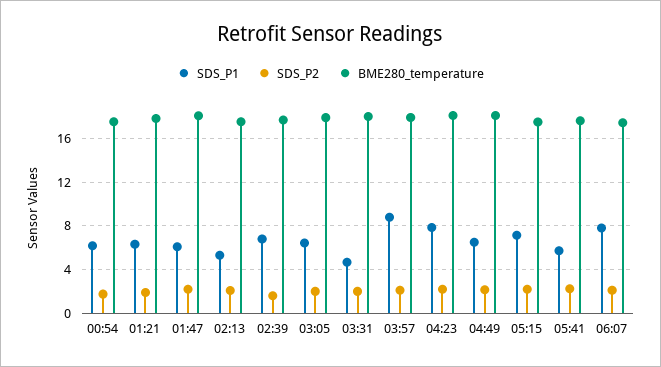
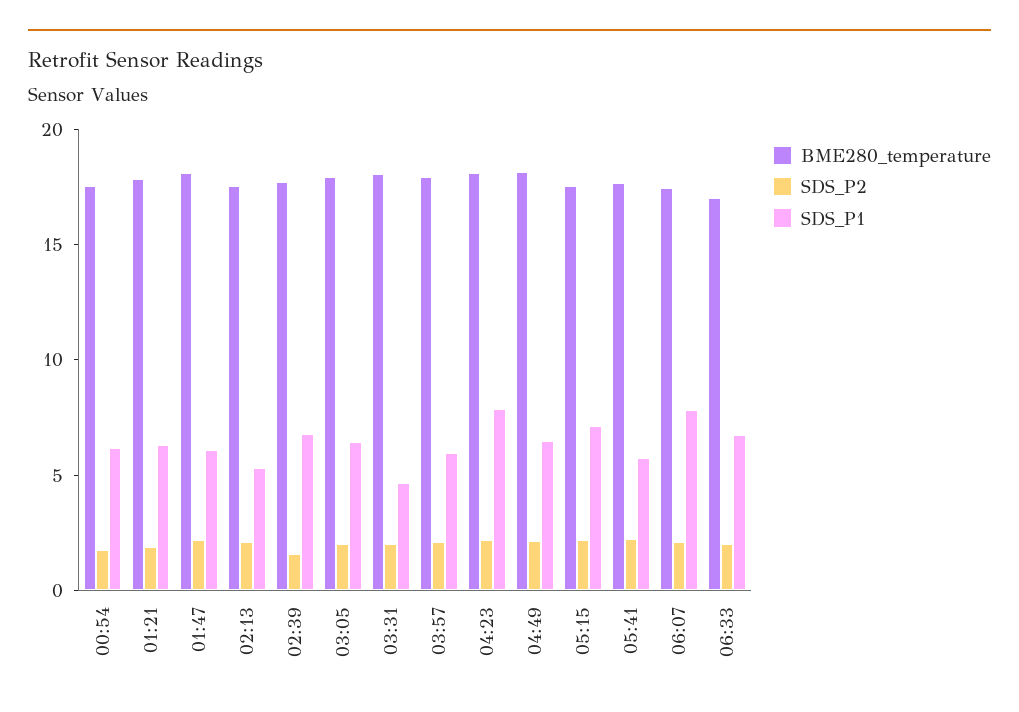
SDS_P1, 03:57: 9 -> 6
BME280_temperature, 06:33: none -> 17
SDS_P2, 06:33: none -> 2
SDS_P1, 06:33: none -> 7

